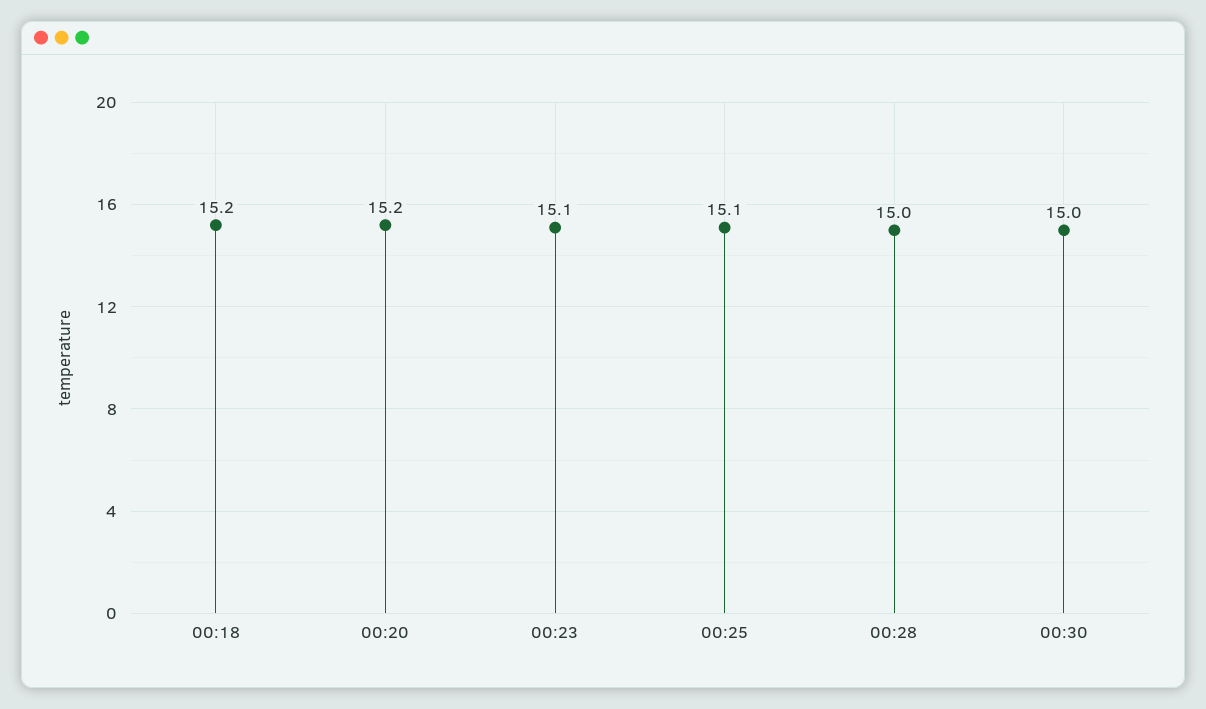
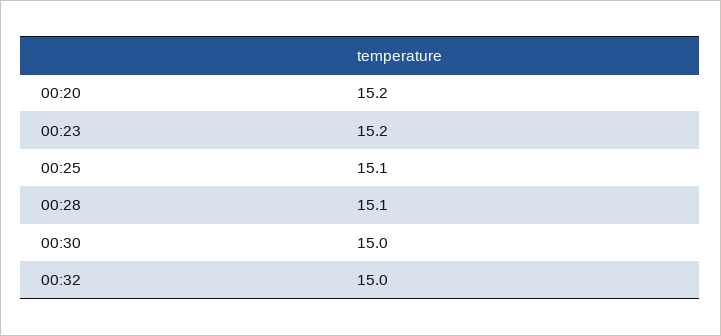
00:18: 15.2 -> none
00:23: 15.1 -> 15.2
00:28: 15 -> 15.1
00:32: none -> 15

